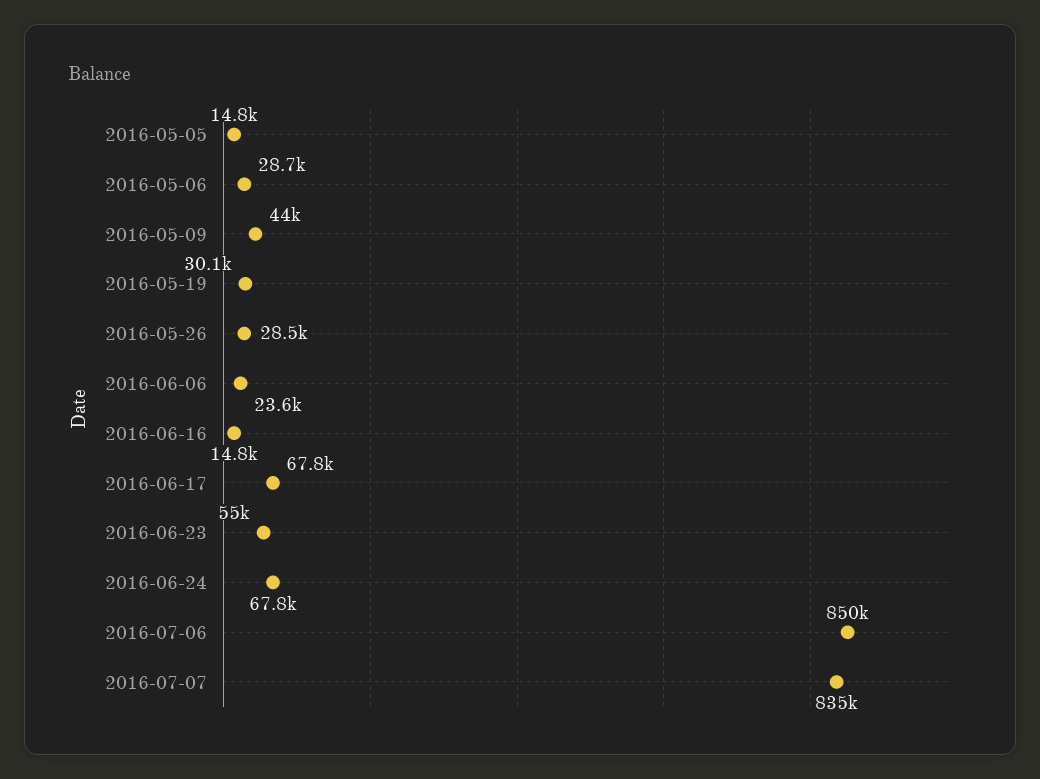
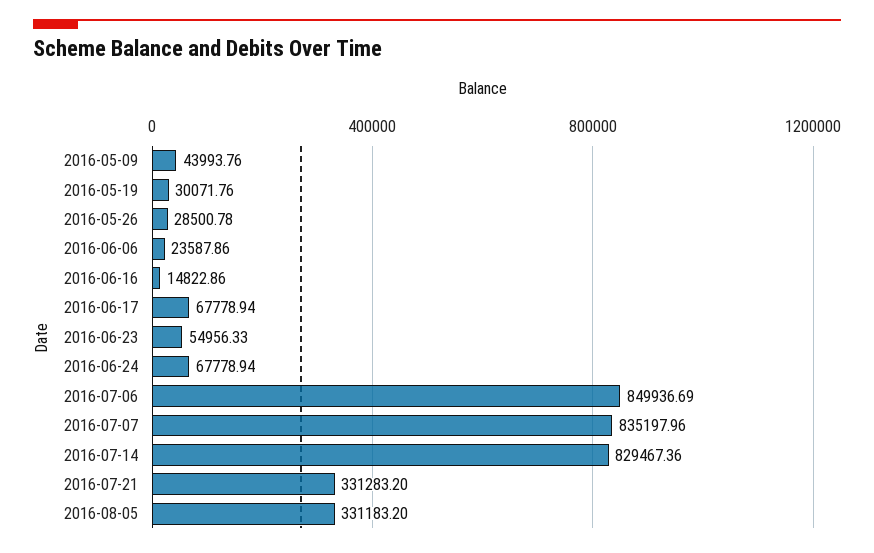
2016-05-05: 14800 -> none
2016-05-06: 28700 -> none
2016-07-14: none -> 829467.36
2016-07-21: none -> 331283.2
2016-08-05: none -> 331183.2

